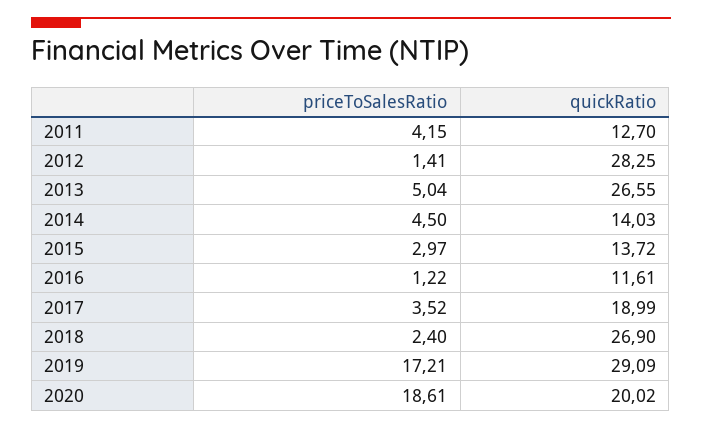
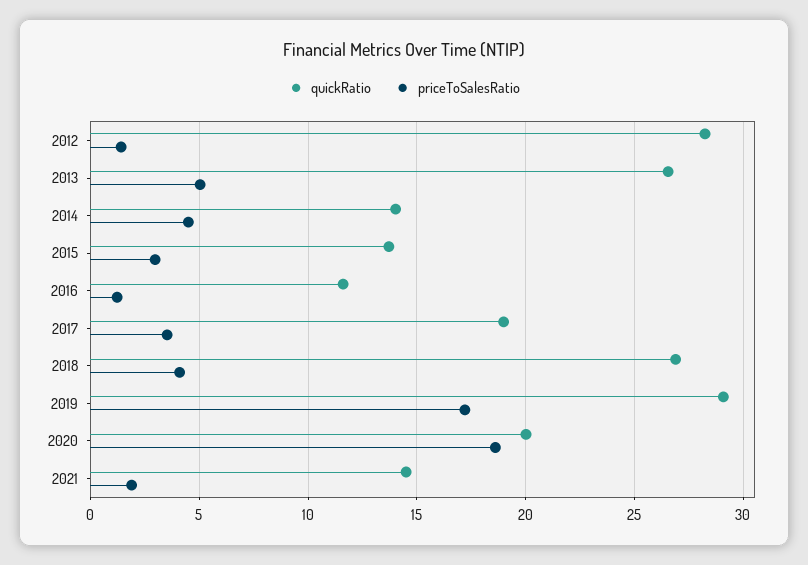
priceToSalesRatio, 2011: 4.15 -> none
quickRatio, 2011: 12.7 -> none
priceToSalesRatio, 2018: 2.4 -> 4
quickRatio, 2021: none -> 14.5
priceToSalesRatio, 2021: none -> 2

